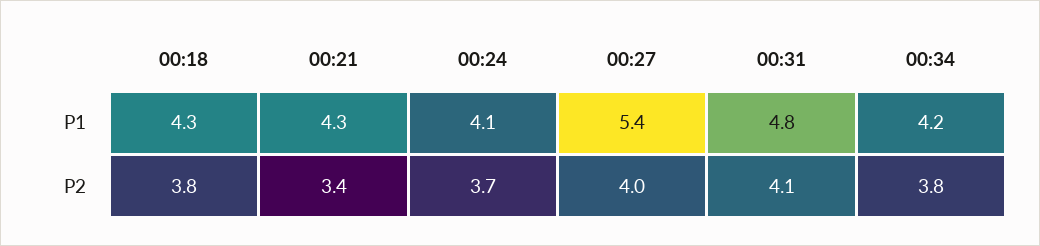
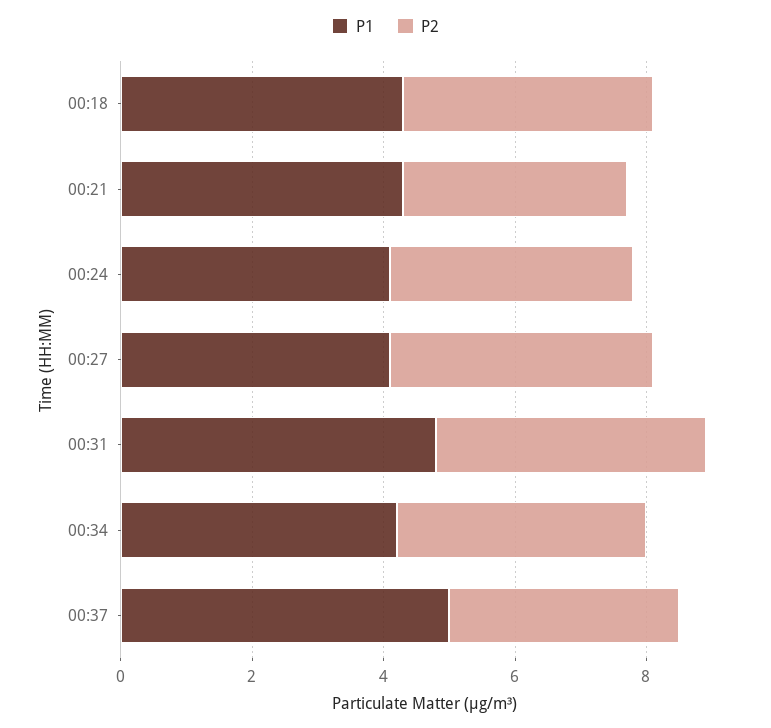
P1, 00:27: 5.4 -> 4
P1, 00:37: none -> 5
P2, 00:37: none -> 3.5

